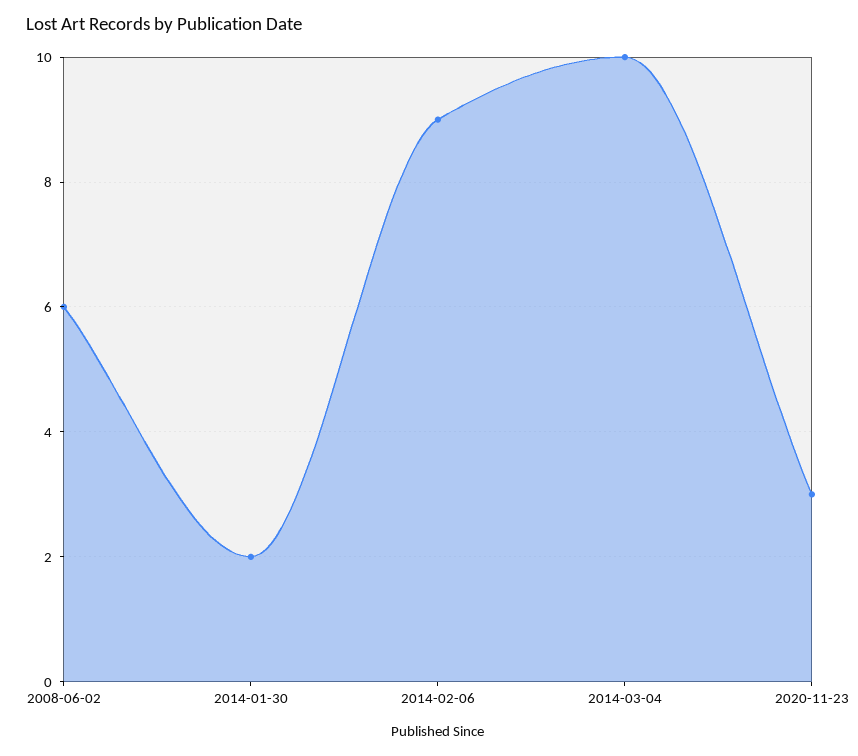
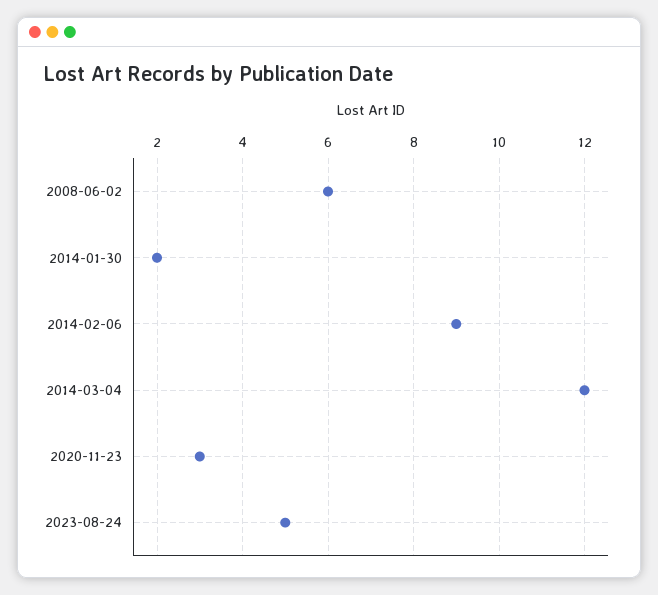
2014-03-04: 10 -> 12
2023-08-24: none -> 5

